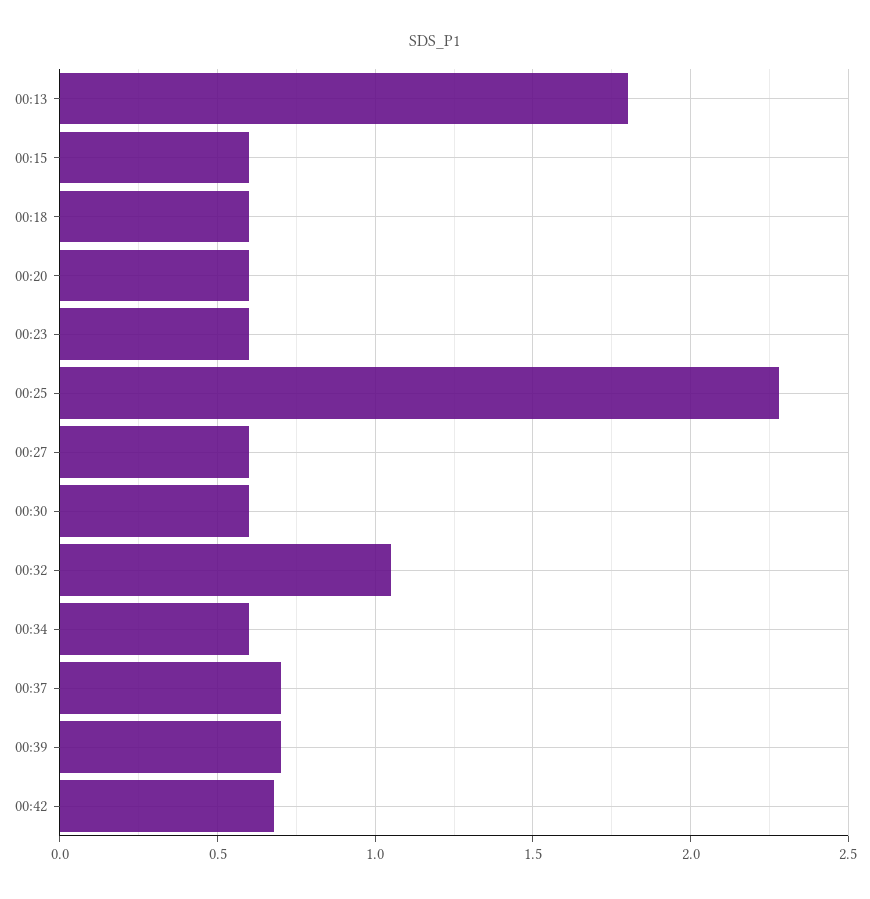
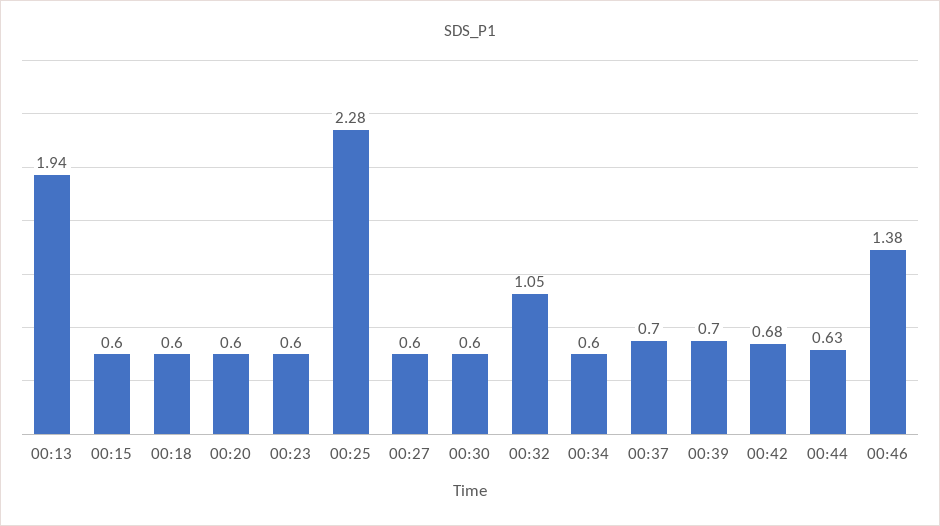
00:13: 1.8 -> 1.94
00:44: none -> 0.63
00:46: none -> 1.38

